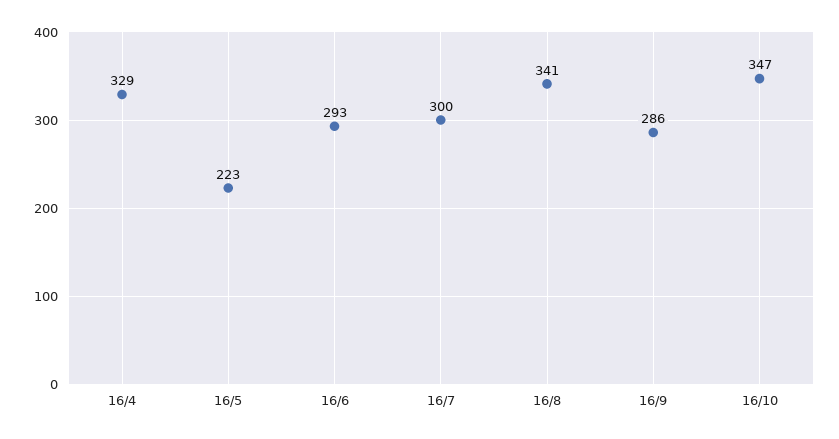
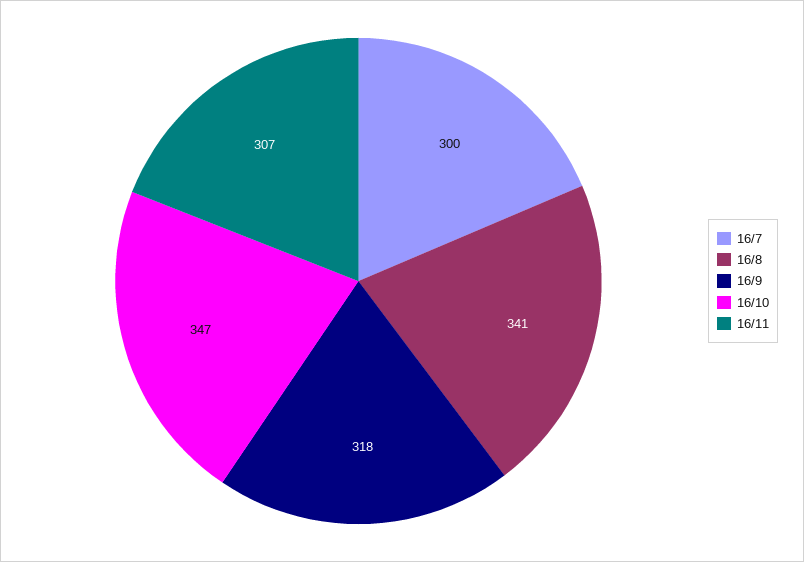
16/4: 329 -> none
16/5: 223 -> none
16/6: 293 -> none
16/9: 286 -> 318
16/11: none -> 307

